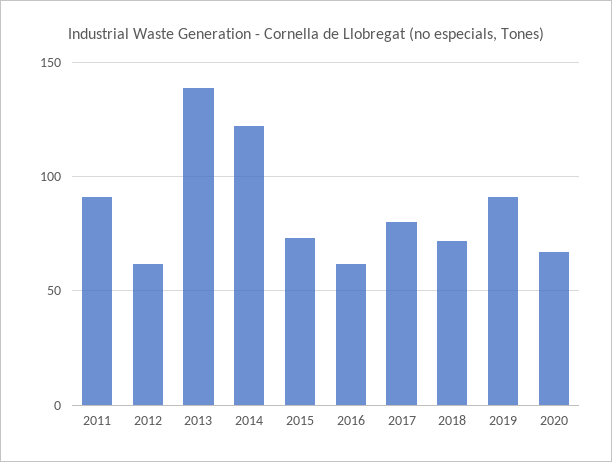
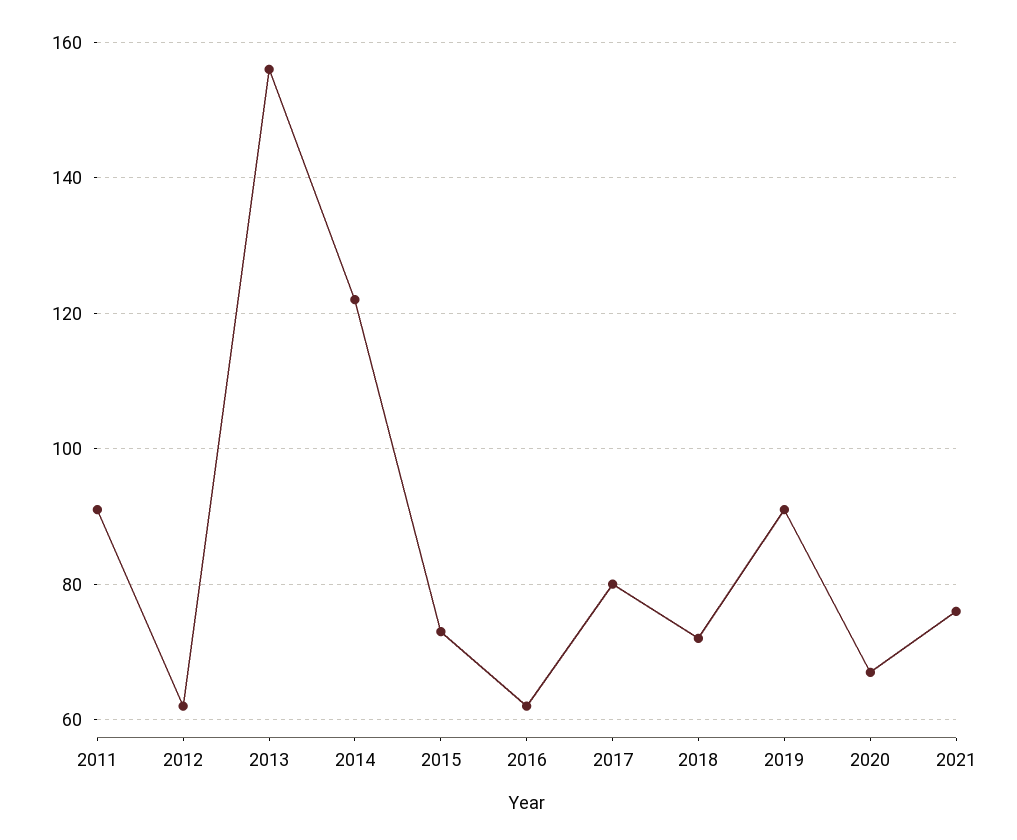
2013: 140 -> 155
2021: none -> 75

